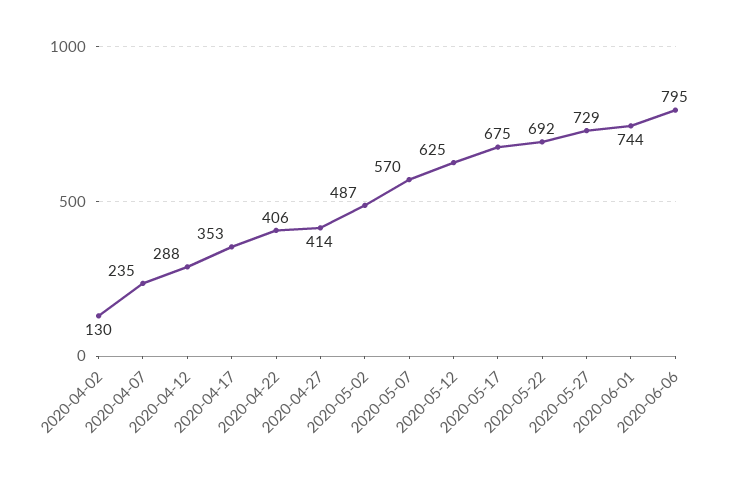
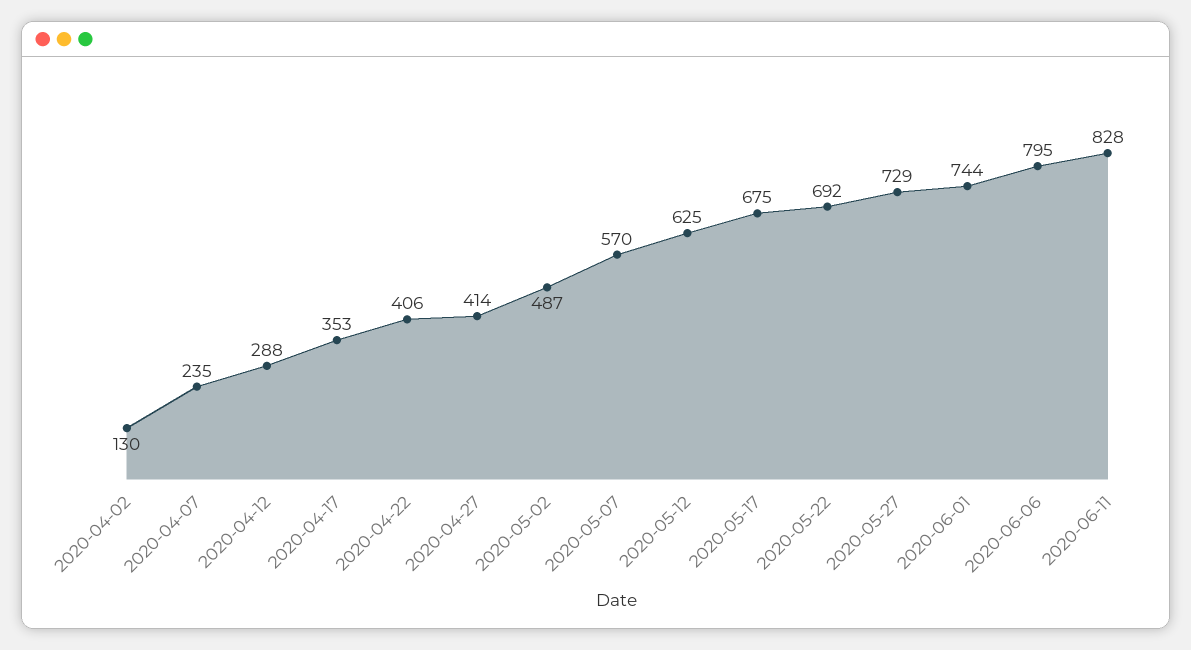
2020-06-11: none -> 828

